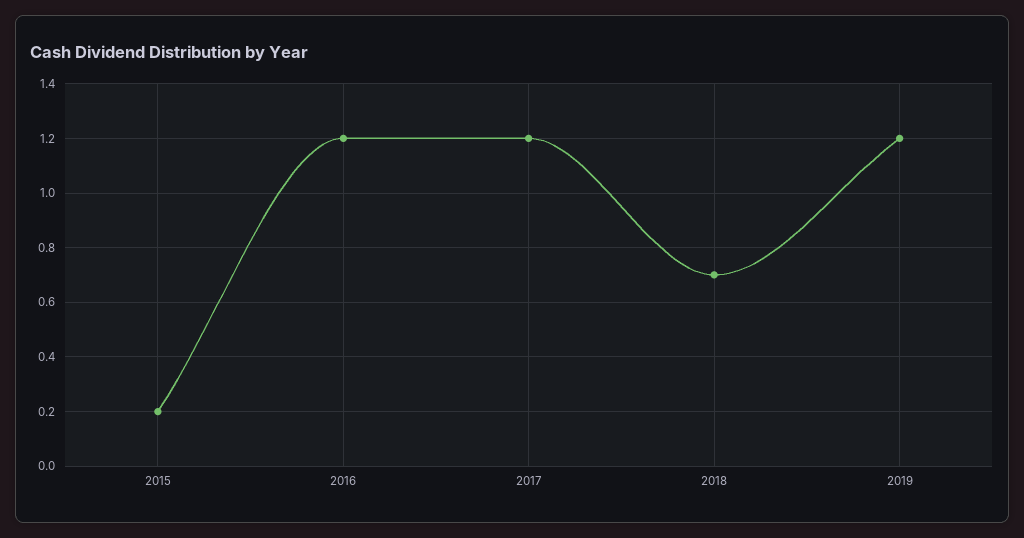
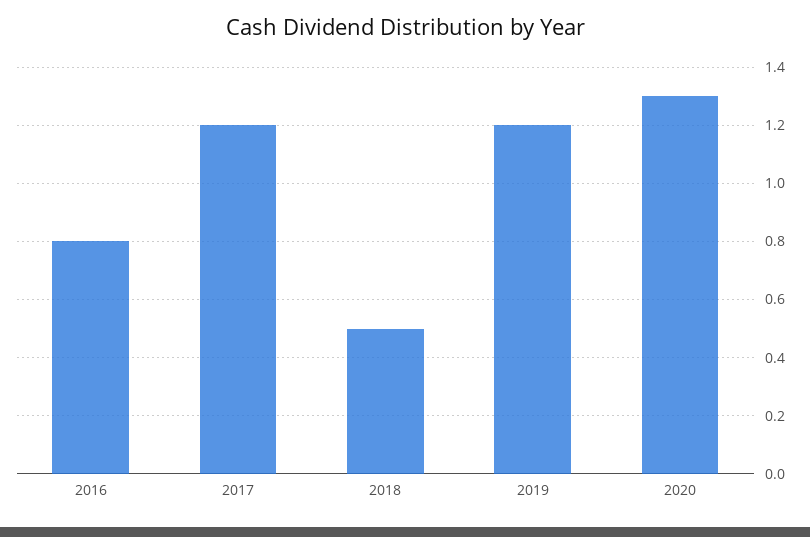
2015: 0.2 -> none
2016: 1.2 -> 0.8
2018: 0.7 -> 0.5
2020: none -> 1.3

